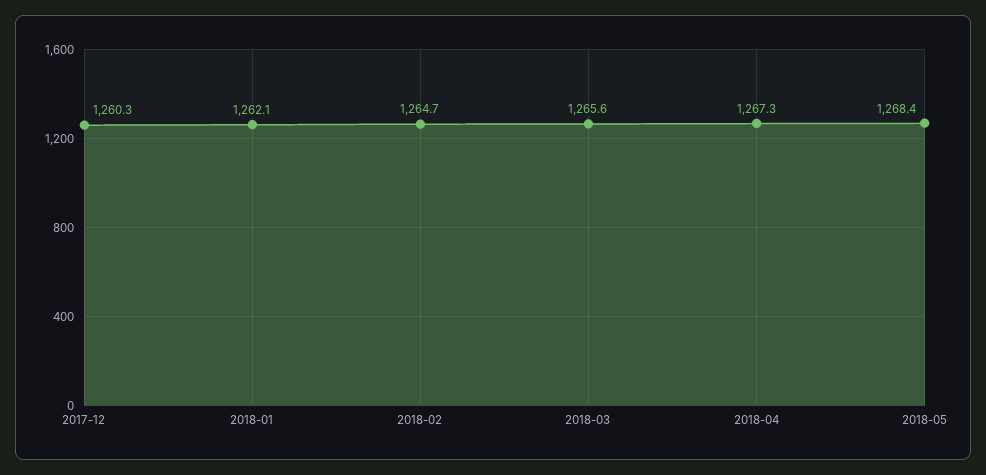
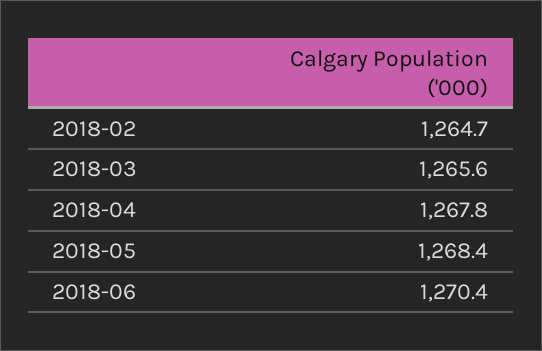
2017-12: 1260.3 -> none
2018-01: 1262.1 -> none
2018-04: 1267.3 -> 1267.8
2018-06: none -> 1270.4

